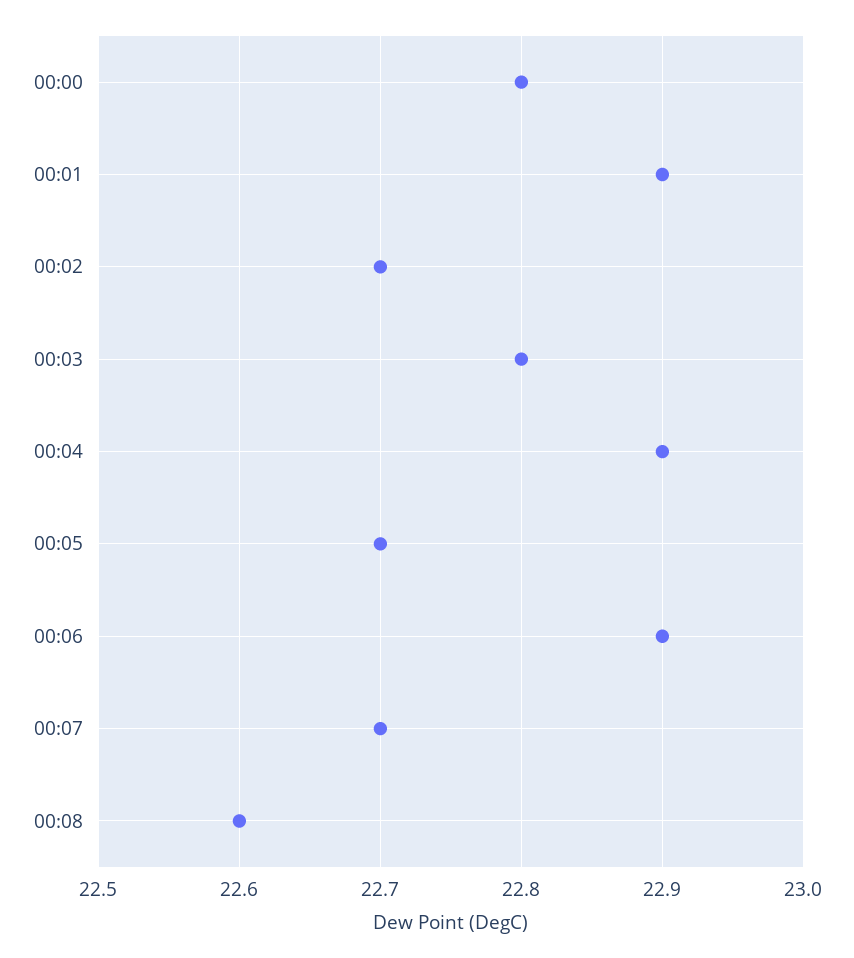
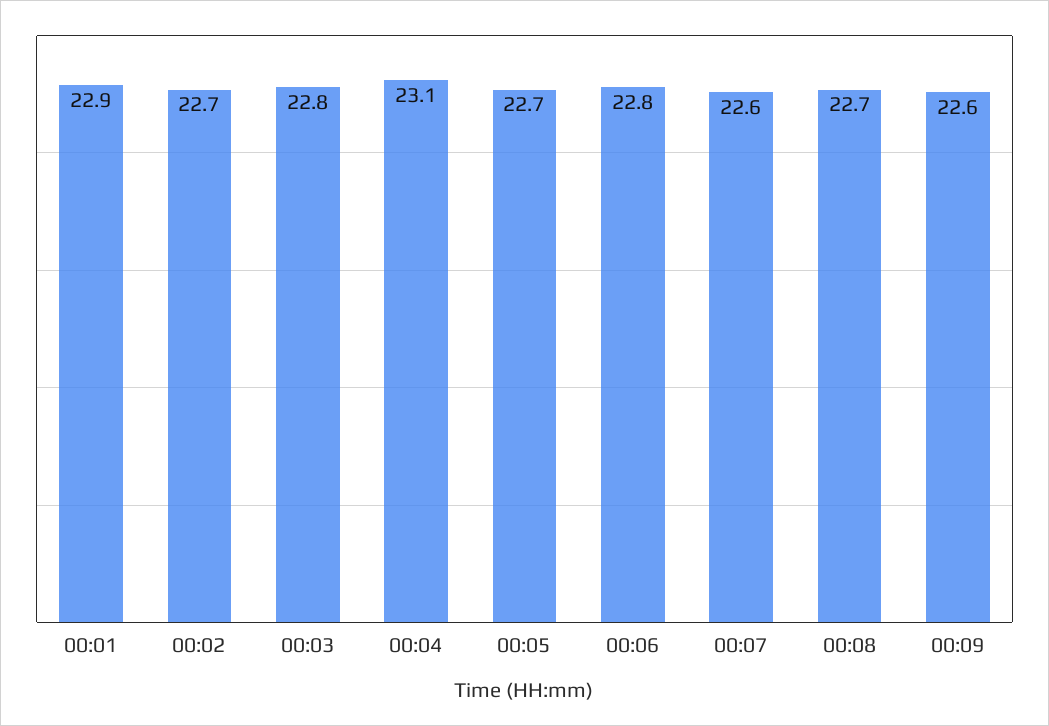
00:00: 22.8 -> none
00:04: 22.9 -> 23.1
00:06: 22.9 -> 22.8
00:07: 22.7 -> 22.6
00:08: 22.6 -> 22.7
00:09: none -> 22.6

